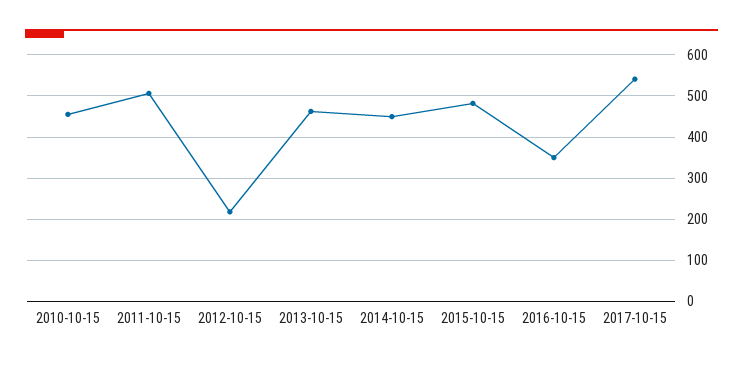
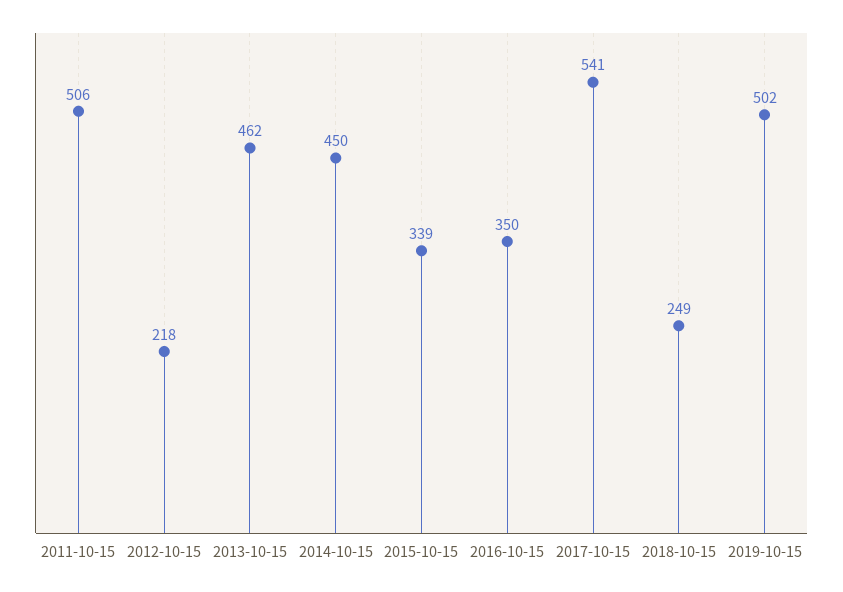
2010-10-15: 460 -> none
2015-10-15: 480 -> 339
2018-10-15: none -> 249
2019-10-15: none -> 502

